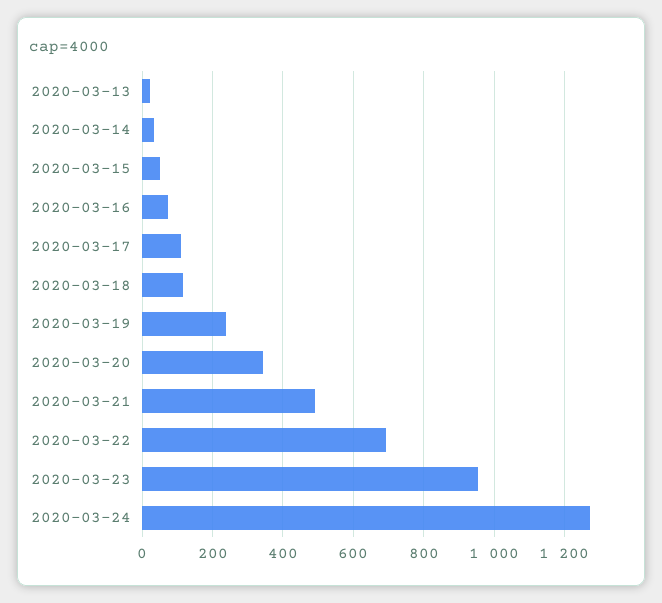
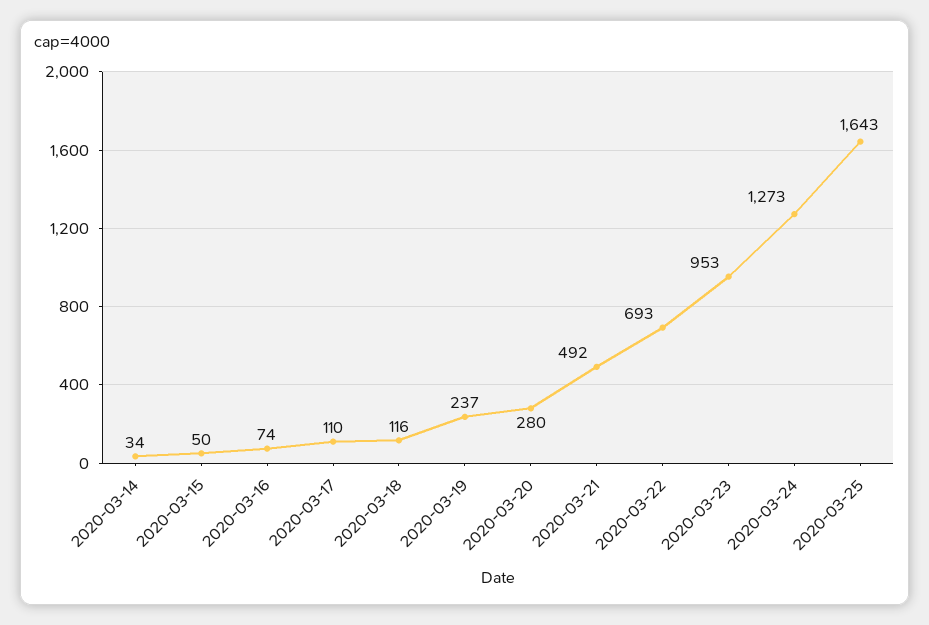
2020-03-13: 20 -> none
2020-03-20: 340 -> 280
2020-03-25: none -> 1643

